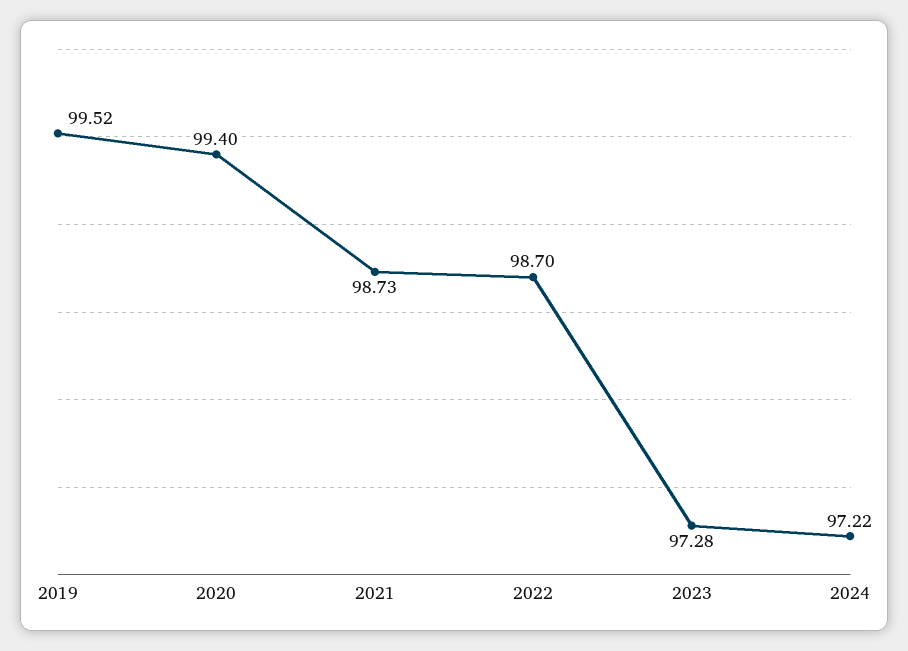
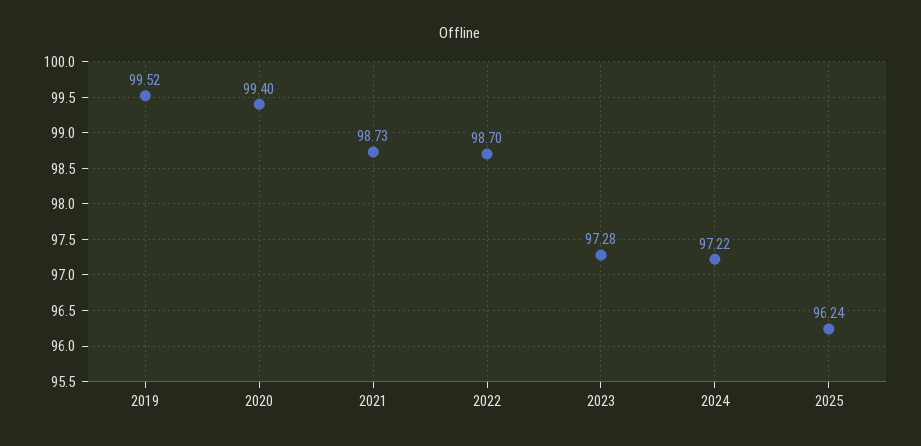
2025: none -> 96.24

